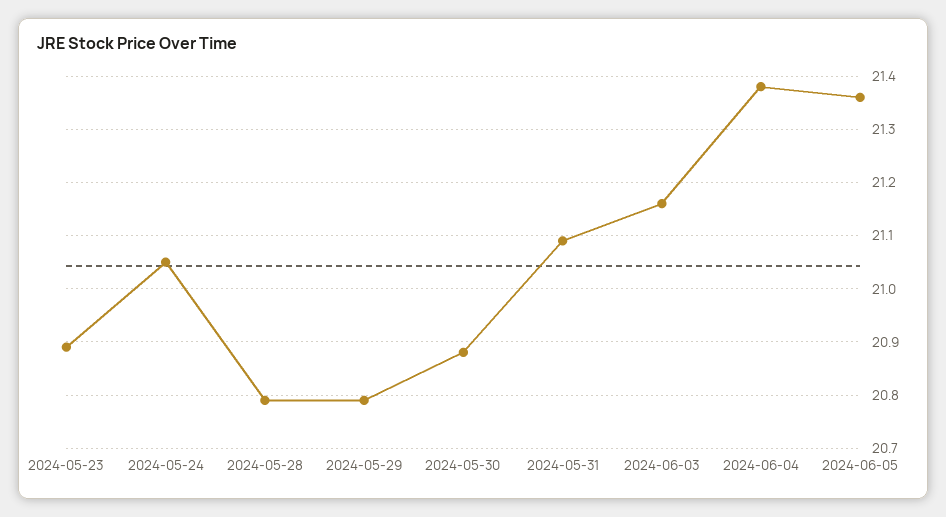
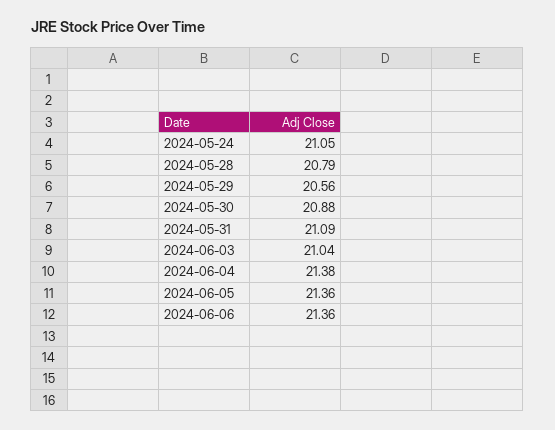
2024-05-23: 20.9 -> none
2024-05-29: 20.8 -> 20.56
2024-06-03: 21.15 -> 21.04
2024-06-06: none -> 21.36

